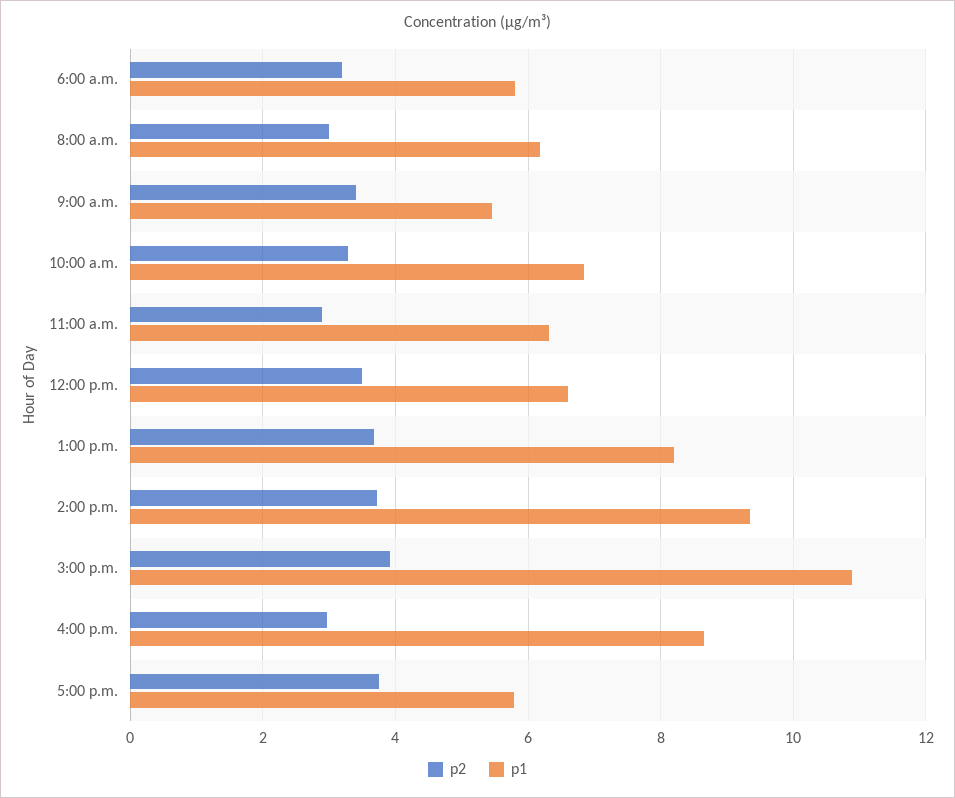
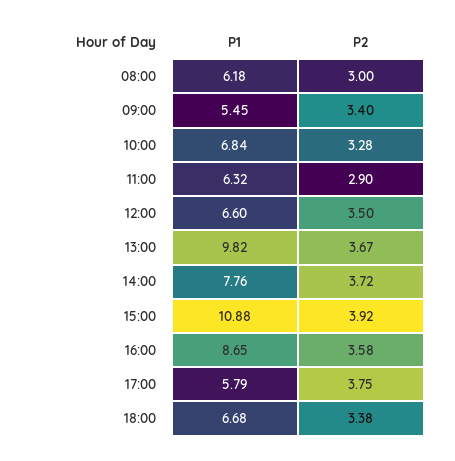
p2, 6:00 a.m.: 3.2 -> none
p1, 6:00 a.m.: 5.8 -> none
p1, 1:00 p.m.: 8.2 -> 9.82
p1, 2:00 p.m.: 9.4 -> 7.76
p2, 4:00 p.m.: 3 -> 3.58
p1, 18:00: none -> 6.68
p2, 18:00: none -> 3.38

